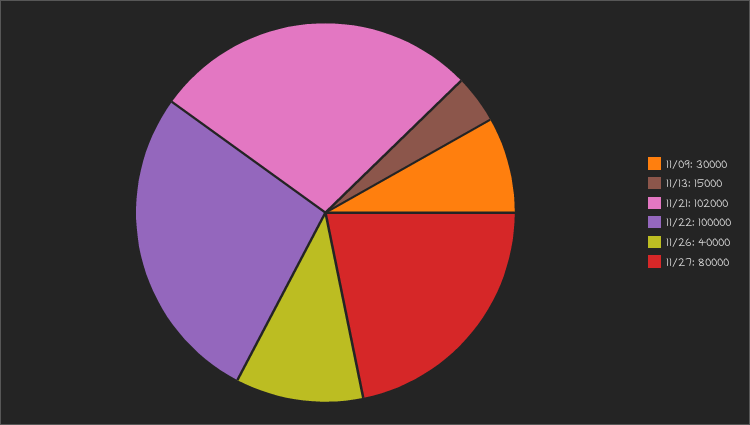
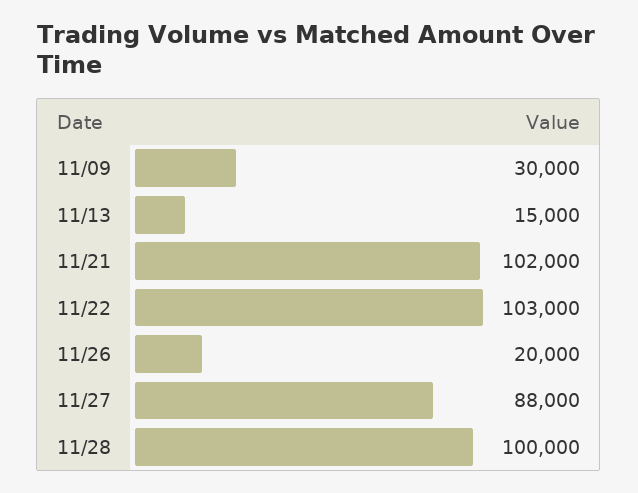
11/22: 100000 -> 103000
11/26: 40000 -> 20000
11/27: 80000 -> 88000
11/28: none -> 100000

